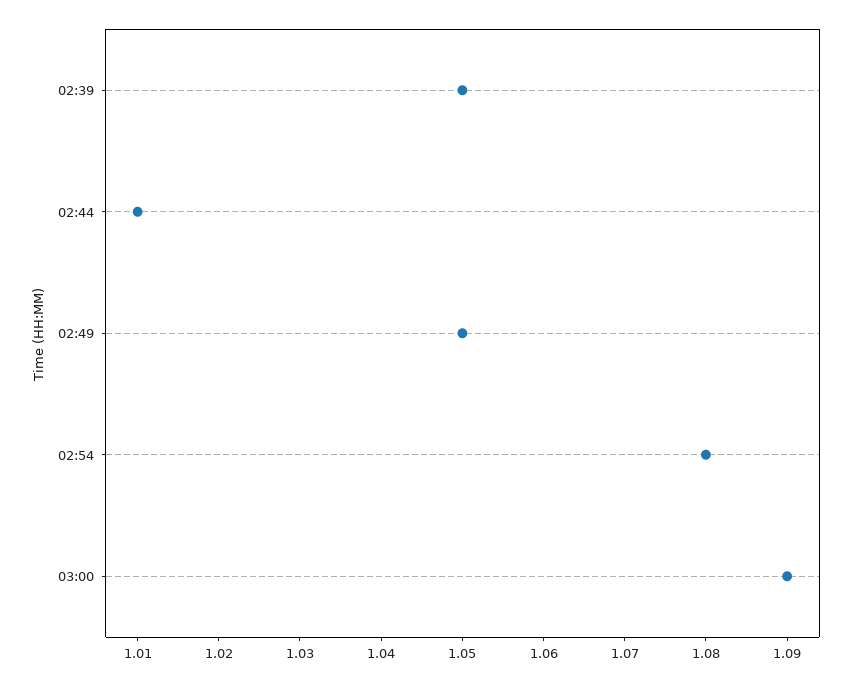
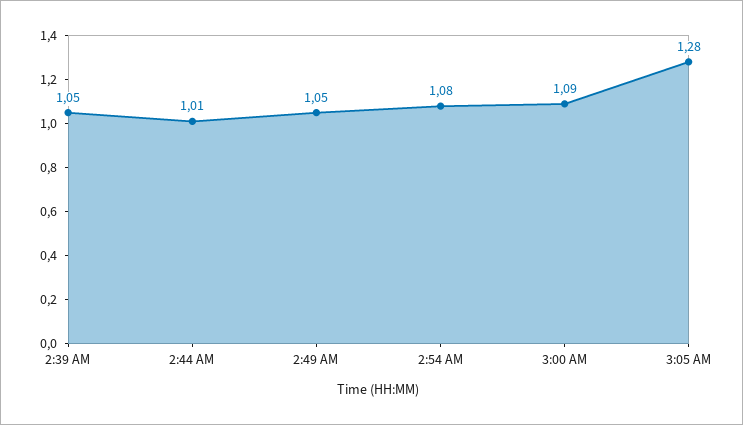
3:05 AM: none -> 1.28

